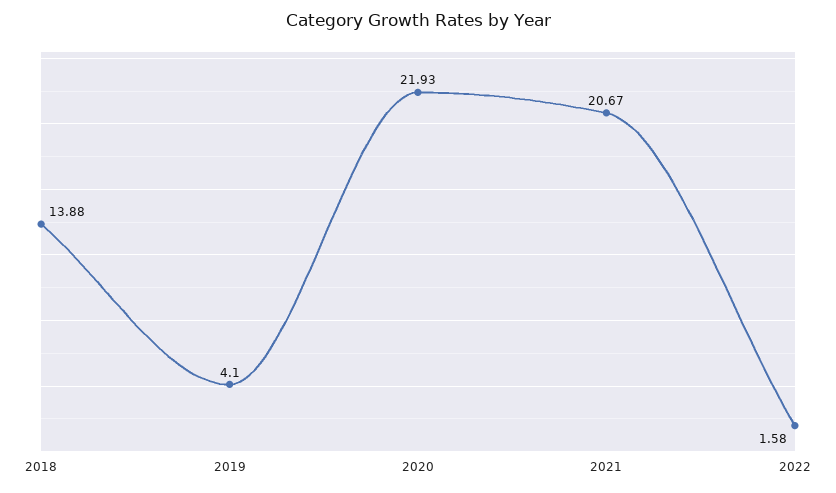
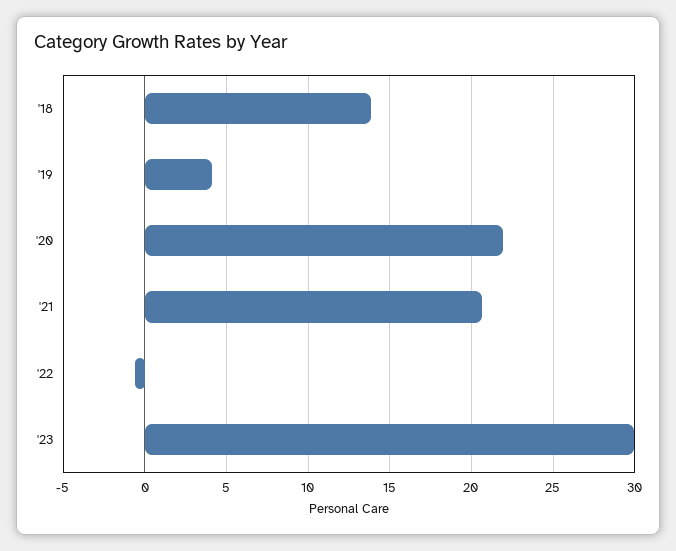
2022: 1.58 -> -0.5
'23: none -> 30

